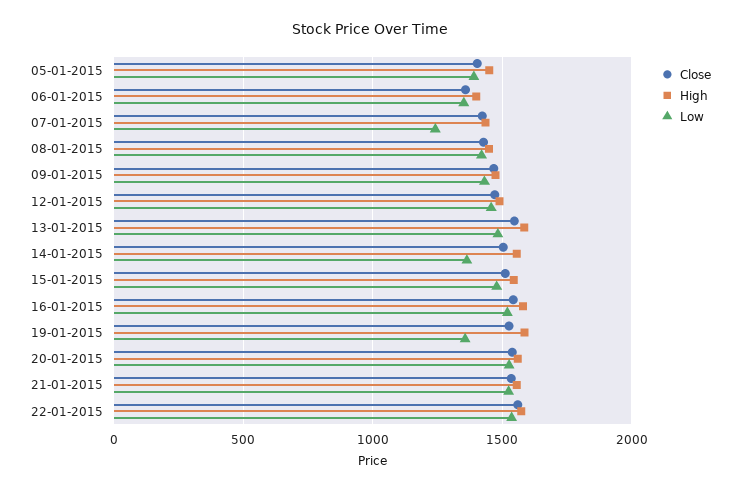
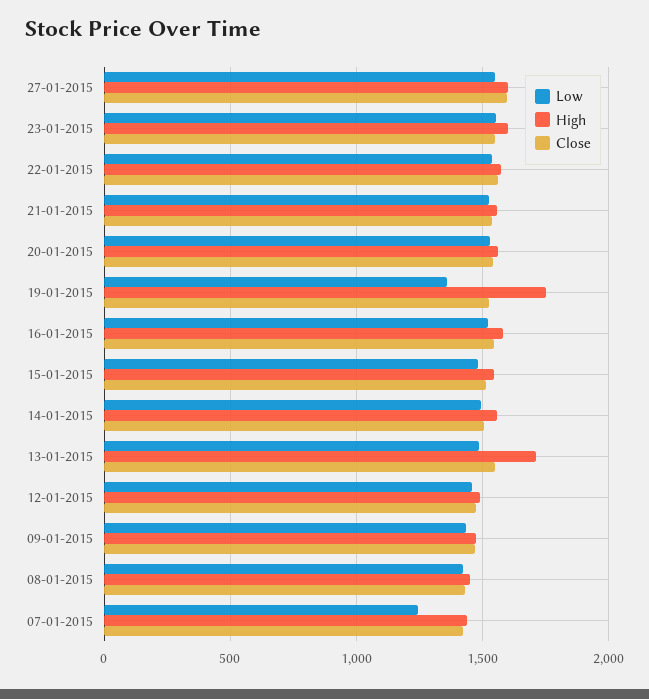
Close, 05-01-2015: 1400 -> none
High, 05-01-2015: 1450 -> none
Low, 05-01-2015: 1400 -> none
Close, 06-01-2015: 1350 -> none
High, 06-01-2015: 1400 -> none
Low, 06-01-2015: 1350 -> none
High, 13-01-2015: 1600 -> 1700
Low, 14-01-2015: 1350 -> 1500
High, 19-01-2015: 1600 -> 1750
Low, 27-01-2015: none -> 1550
High, 27-01-2015: none -> 1600
Close, 27-01-2015: none -> 1600
Low, 23-01-2015: none -> 1550
High, 23-01-2015: none -> 1600
Close, 23-01-2015: none -> 1550

